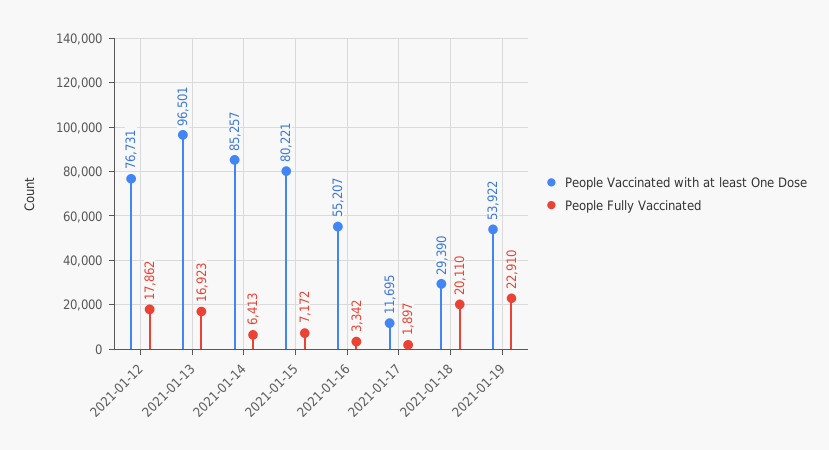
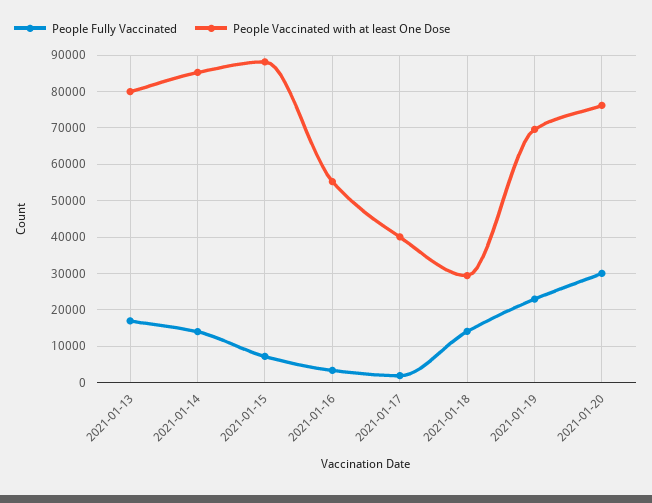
People Vaccinated with at least One Dose, 2021-01-12: 76731 -> none
People Fully Vaccinated, 2021-01-12: 17862 -> none
People Vaccinated with at least One Dose, 2021-01-13: 96501 -> 80000
People Fully Vaccinated, 2021-01-14: 6413 -> 14000
People Vaccinated with at least One Dose, 2021-01-15: 80221 -> 88000
People Vaccinated with at least One Dose, 2021-01-17: 11695 -> 40000
People Fully Vaccinated, 2021-01-18: 20110 -> 14000
People Vaccinated with at least One Dose, 2021-01-19: 53922 -> 70000
People Fully Vaccinated, 2021-01-20: none -> 30000
People Vaccinated with at least One Dose, 2021-01-20: none -> 76000

